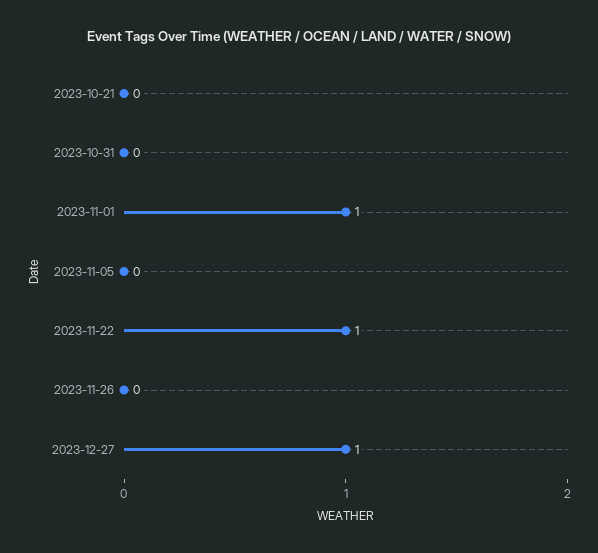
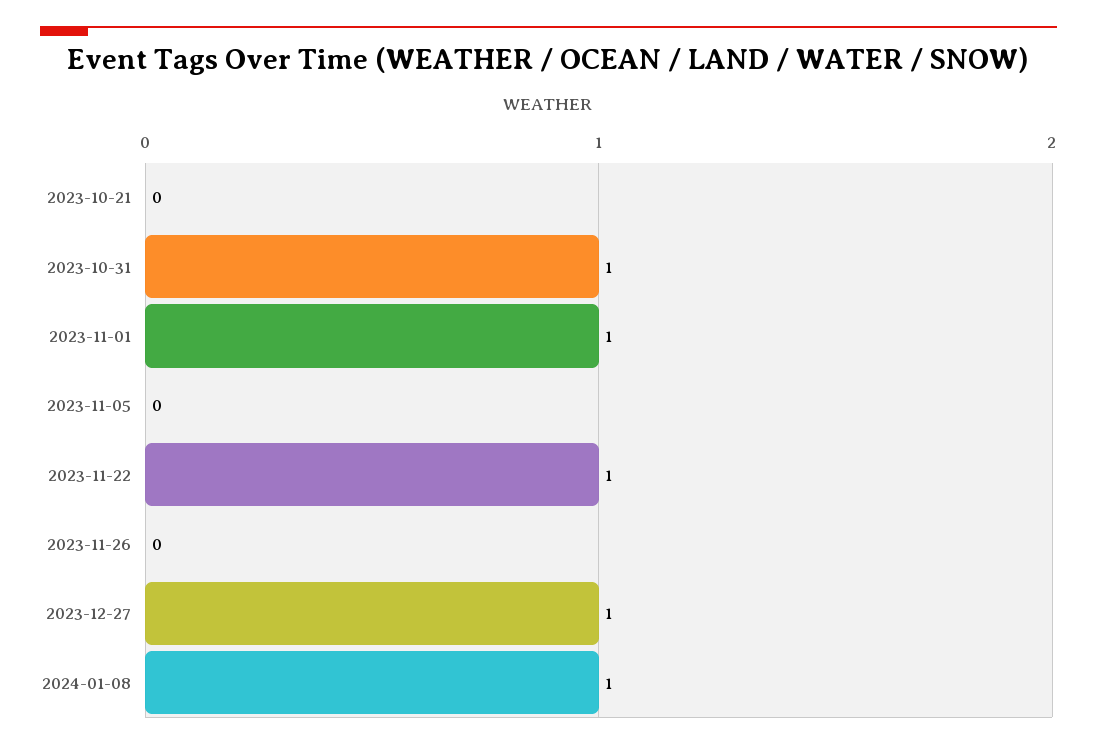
2023-10-31: 0 -> 1
2024-01-08: none -> 1

